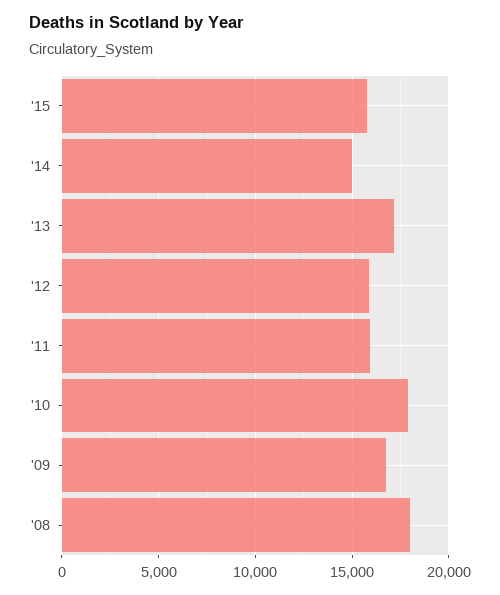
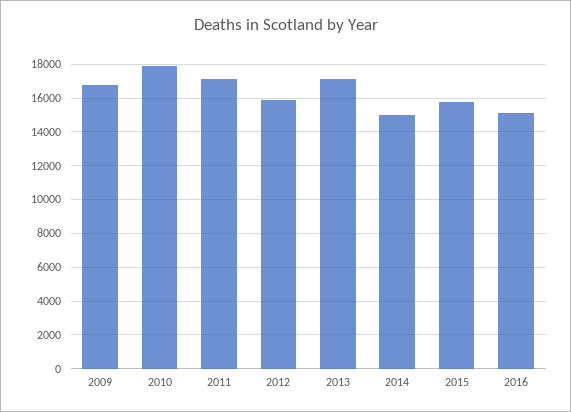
'11: 16000 -> 17000
'08: 18000 -> none
2016: none -> 15000

